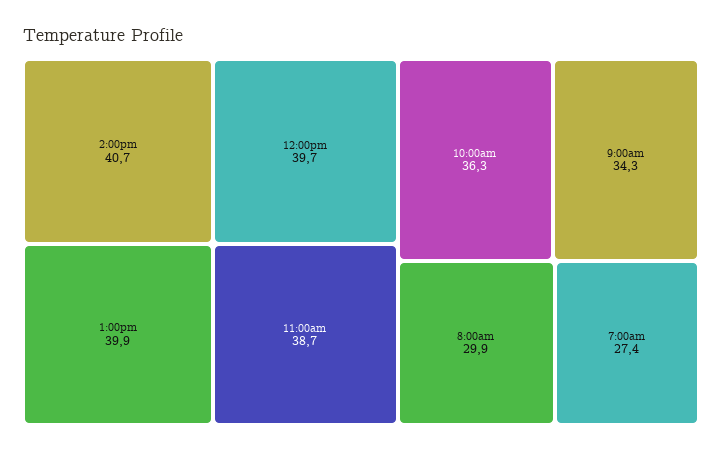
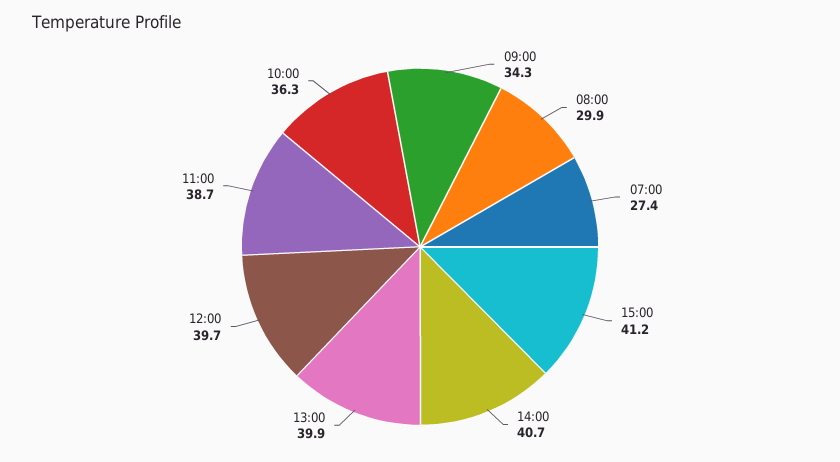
15:00: none -> 41.2

